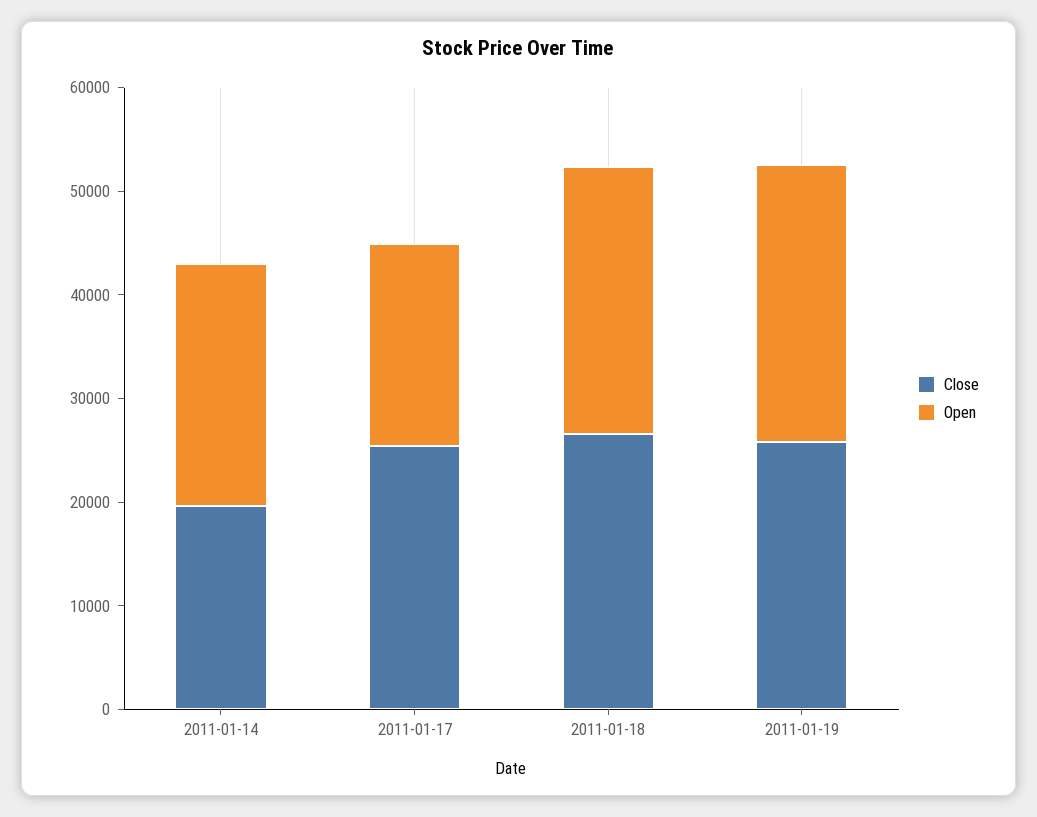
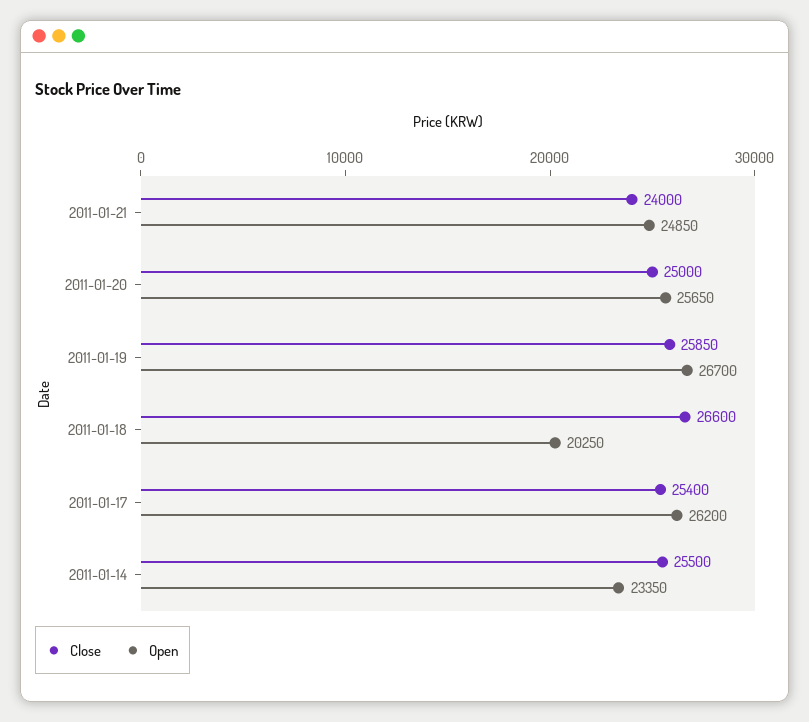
Close, 2011-01-14: 20000 -> 25500
Open, 2011-01-17: 20000 -> 26200
Open, 2011-01-18: 26000 -> 20250
Close, 2011-01-21: none -> 24000
Open, 2011-01-21: none -> 24850
Close, 2011-01-20: none -> 25000
Open, 2011-01-20: none -> 25650

